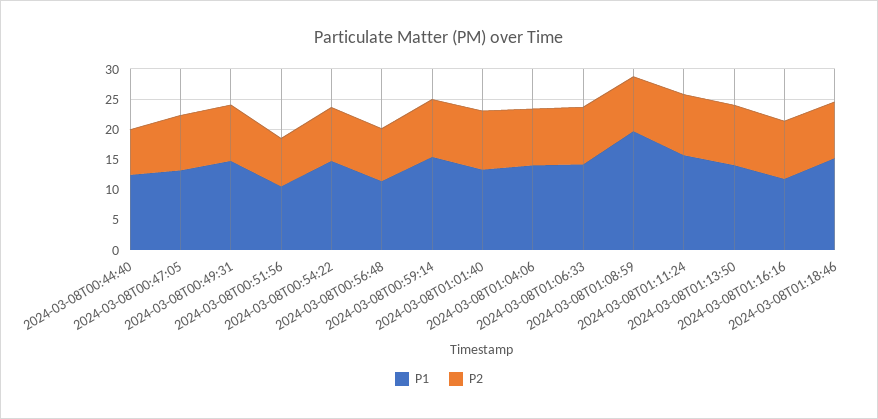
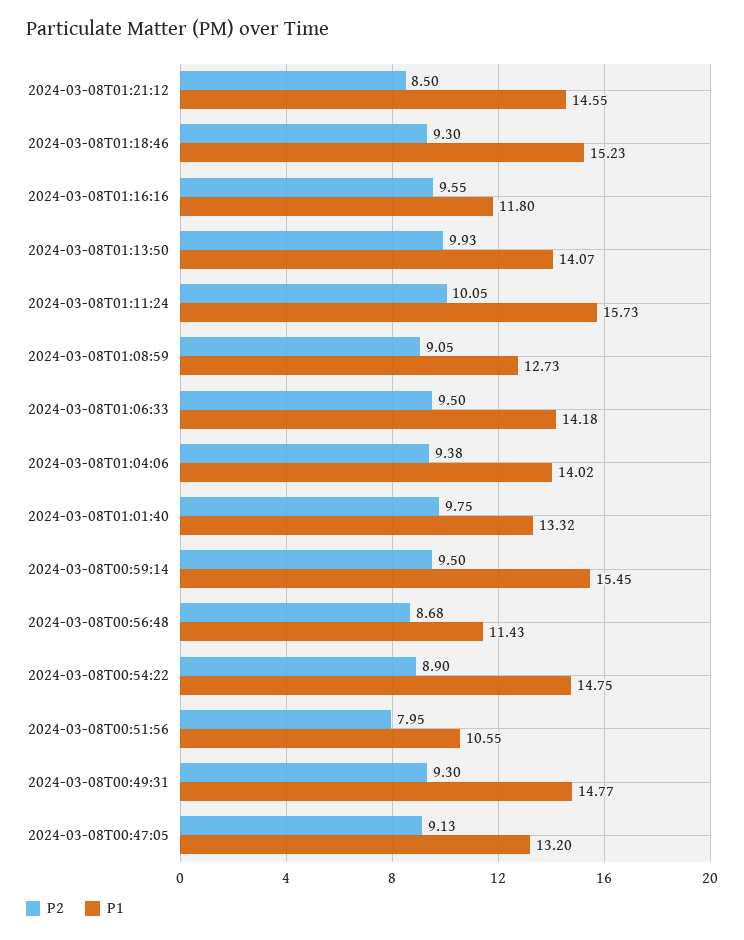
P1, 2024-03-08T00:44:40: 12.5 -> none
P2, 2024-03-08T00:44:40: 7.5 -> none
P1, 2024-03-08T01:08:59: 20 -> 12.73
P2, 2024-03-08T01:21:12: none -> 8.5
P1, 2024-03-08T01:21:12: none -> 14.55

